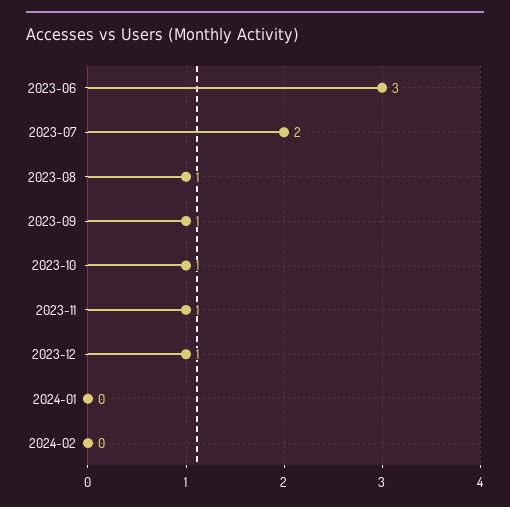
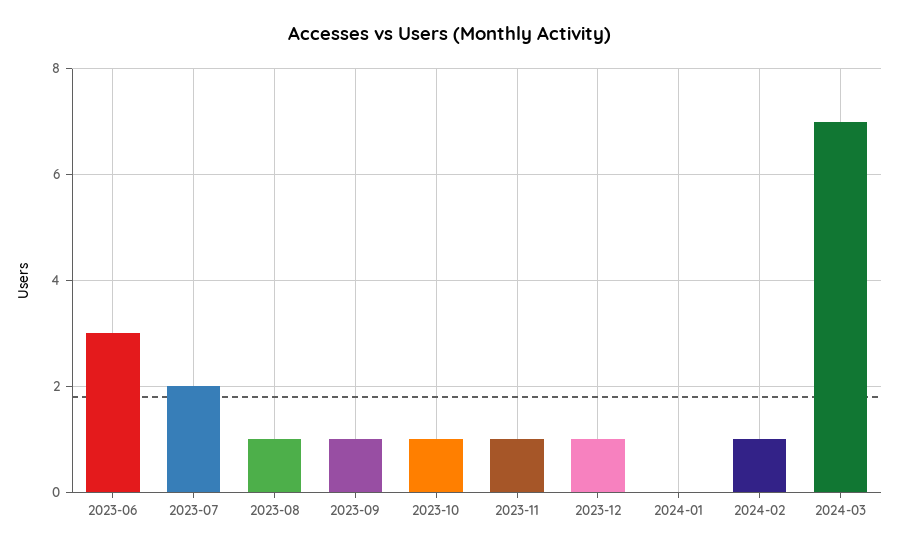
2024-02: 0 -> 1
2024-03: none -> 7

